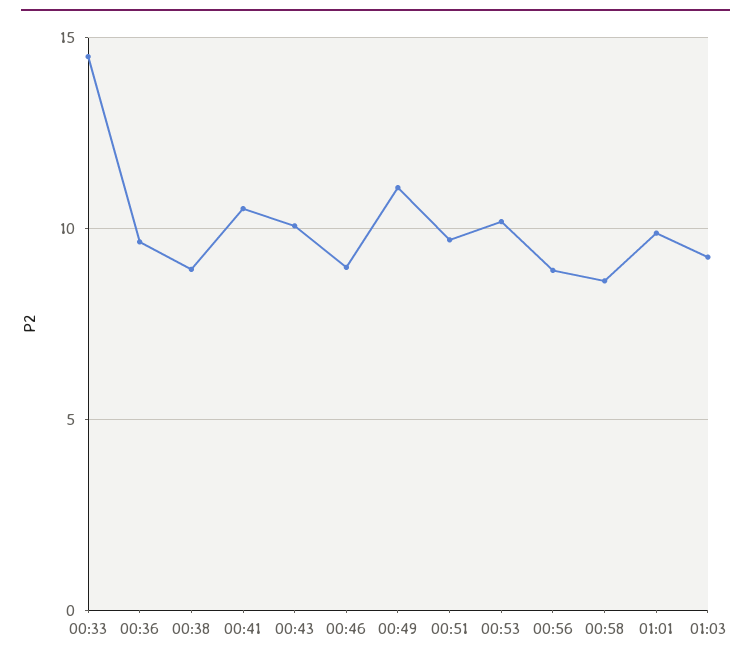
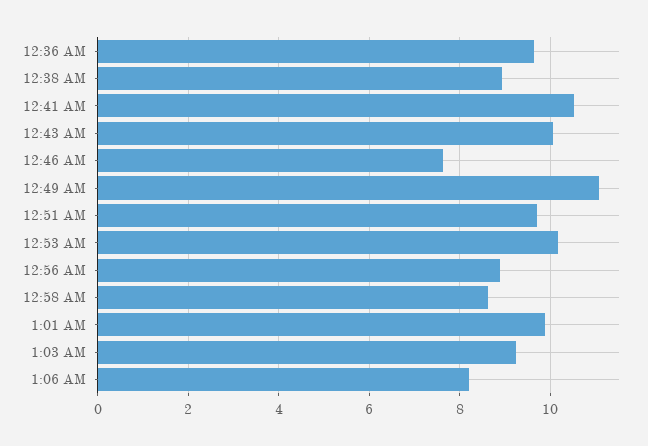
00:33: 14.5 -> none
00:46: 9 -> 7.6
1:06 AM: none -> 8.2

